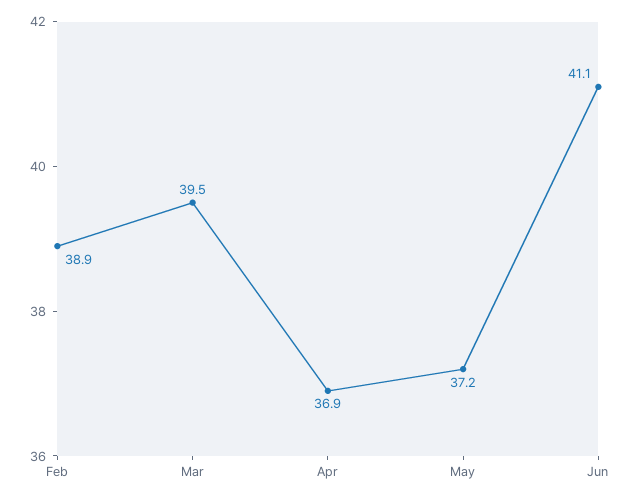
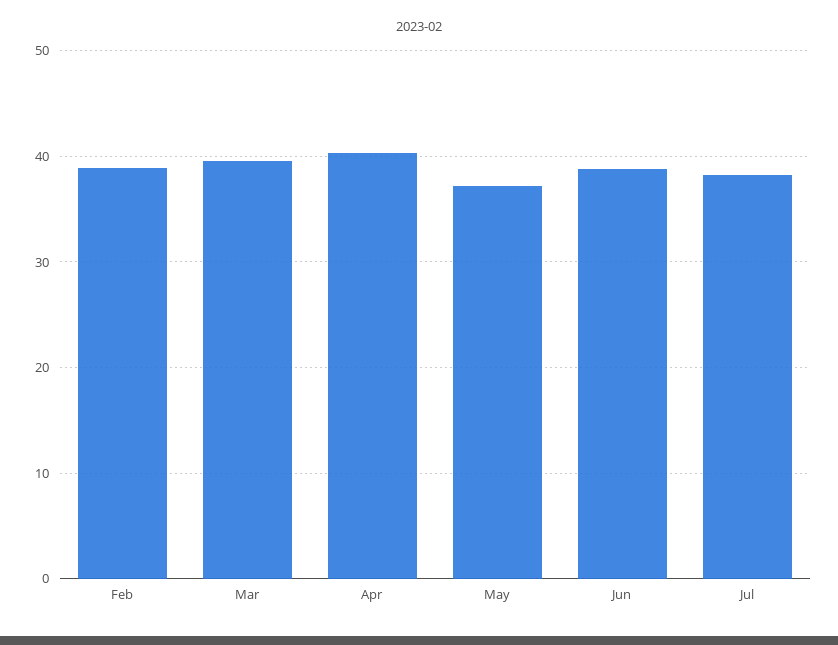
Apr: 36.9 -> 40
Jun: 41.1 -> 39
Jul: none -> 38

